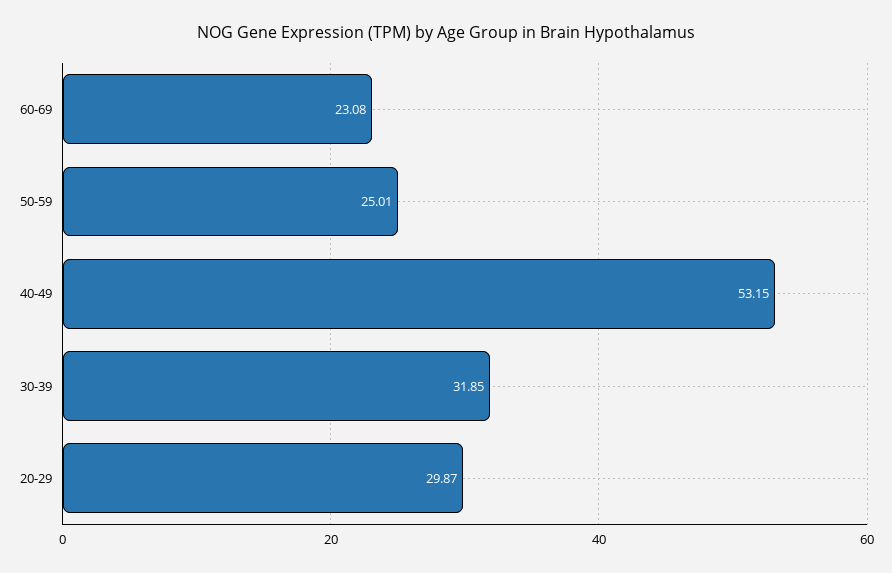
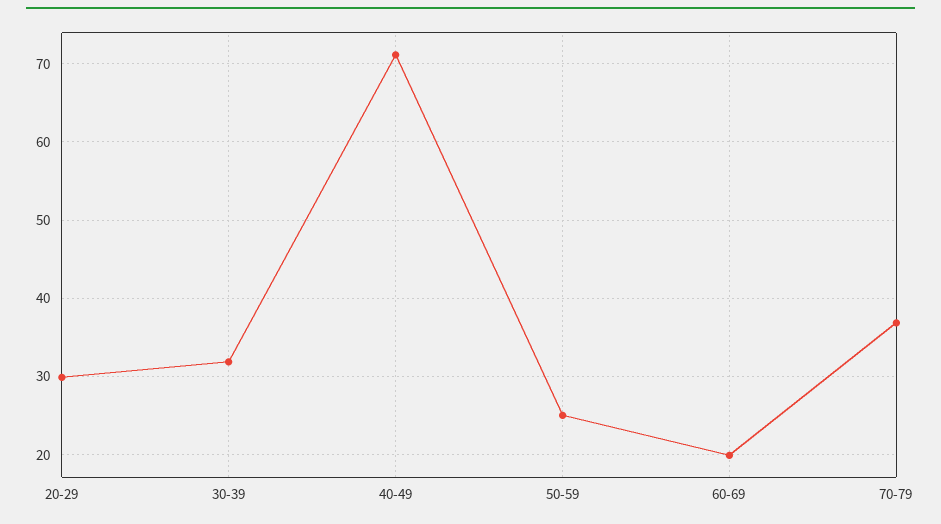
60-69: 23.08 -> 20
40-49: 53.15 -> 71
70-79: none -> 37

